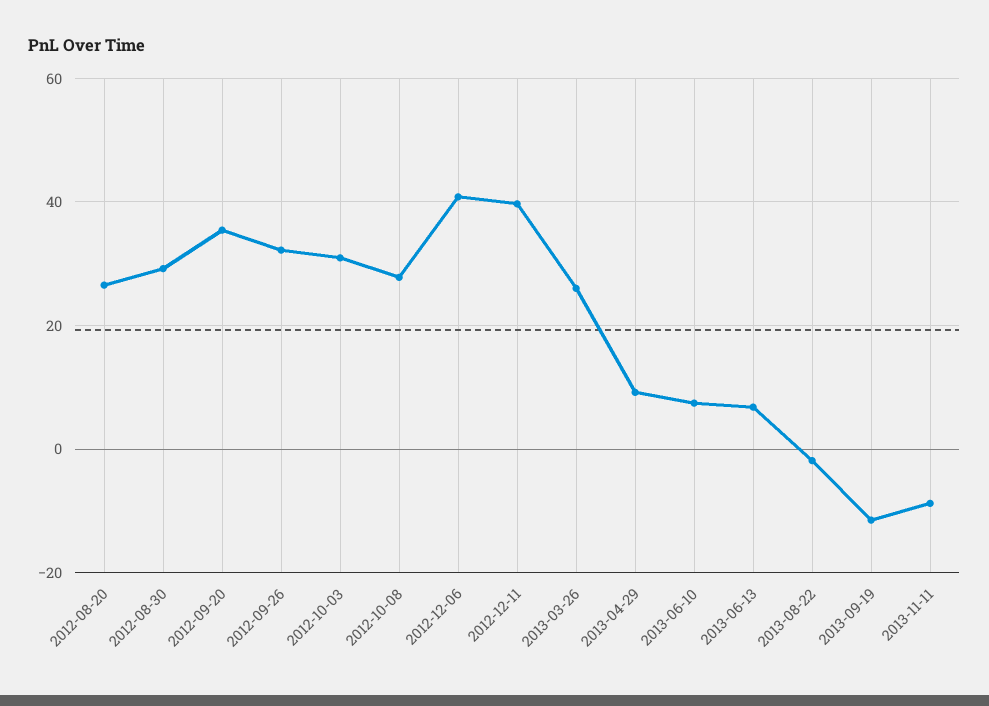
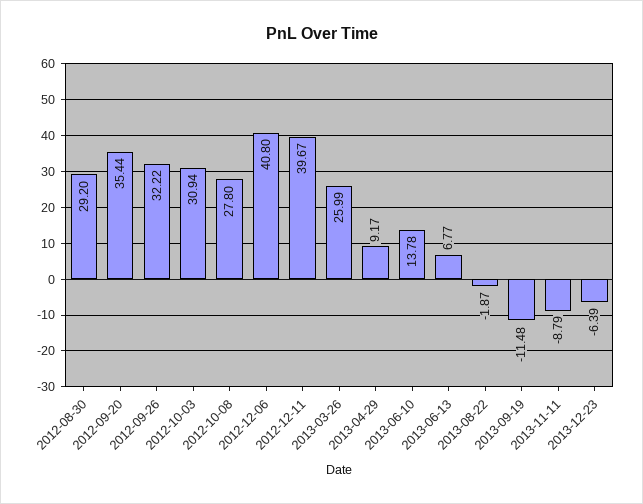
2012-08-20: 26 -> none
2013-06-10: 8 -> 13.78
2013-12-23: none -> -6.39

